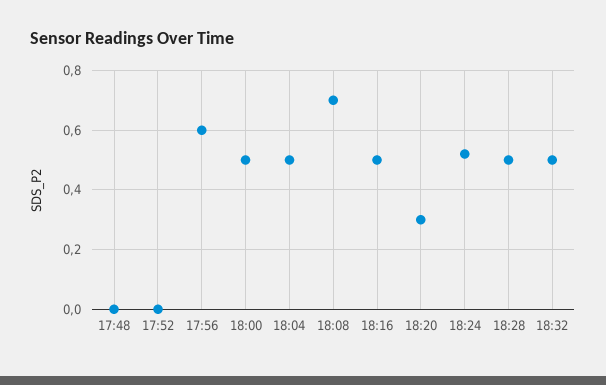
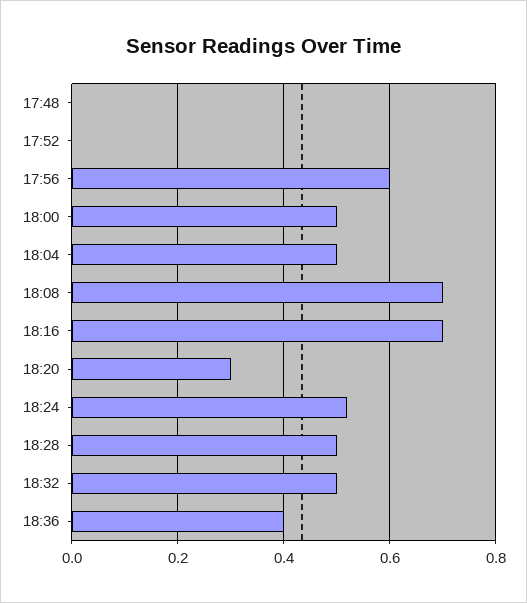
18:16: 0.5 -> 0.7
18:36: none -> 0.4

